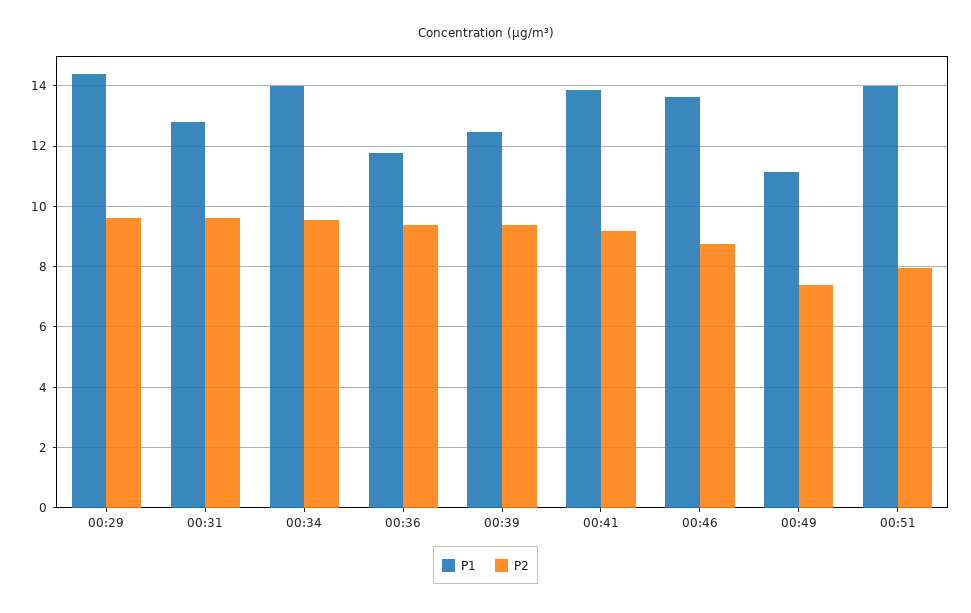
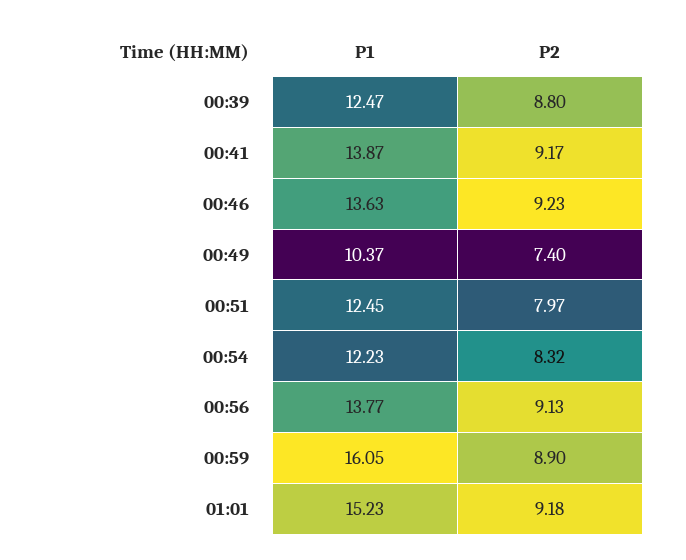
P1, 00:29: 14.4 -> none
P2, 00:29: 9.6 -> none
P1, 00:31: 12.8 -> none
P2, 00:31: 9.6 -> none
P1, 00:34: 14 -> none
P2, 00:34: 9.6 -> none
P1, 00:36: 11.8 -> none
P2, 00:36: 9.4 -> none
P2, 00:39: 9.4 -> 8.8
P2, 00:46: 8.8 -> 9.23
P1, 00:49: 11.2 -> 10.37
P1, 00:51: 14 -> 12.45
P1, 00:54: none -> 12.23
P2, 00:54: none -> 8.32
P1, 00:56: none -> 13.77
P2, 00:56: none -> 9.13
P1, 00:59: none -> 16.05
P2, 00:59: none -> 8.9
P1, 01:01: none -> 15.23
P2, 01:01: none -> 9.18

